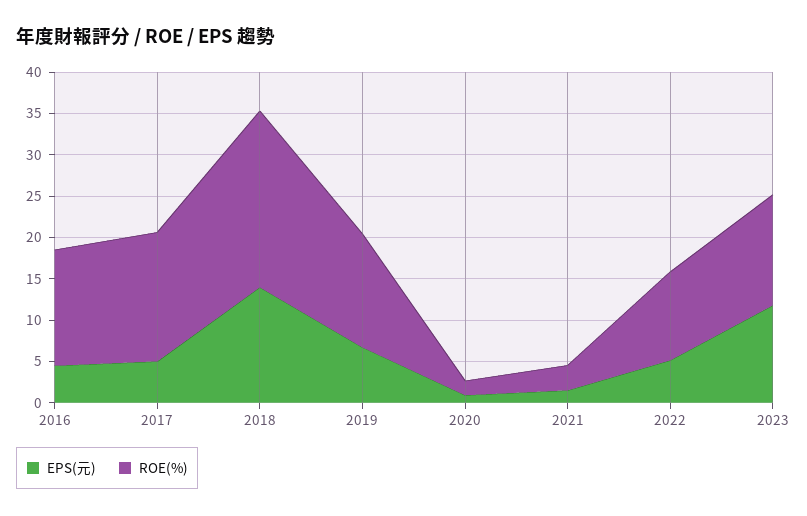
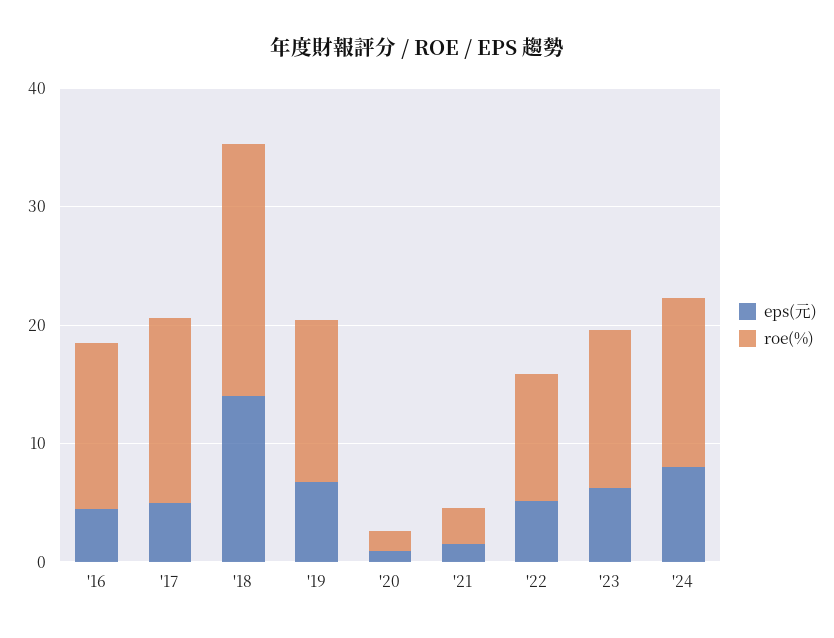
EPS(元), 2023: 12 -> 6
EPS(元), '24: none -> 8
ROE(%), '24: none -> 14

